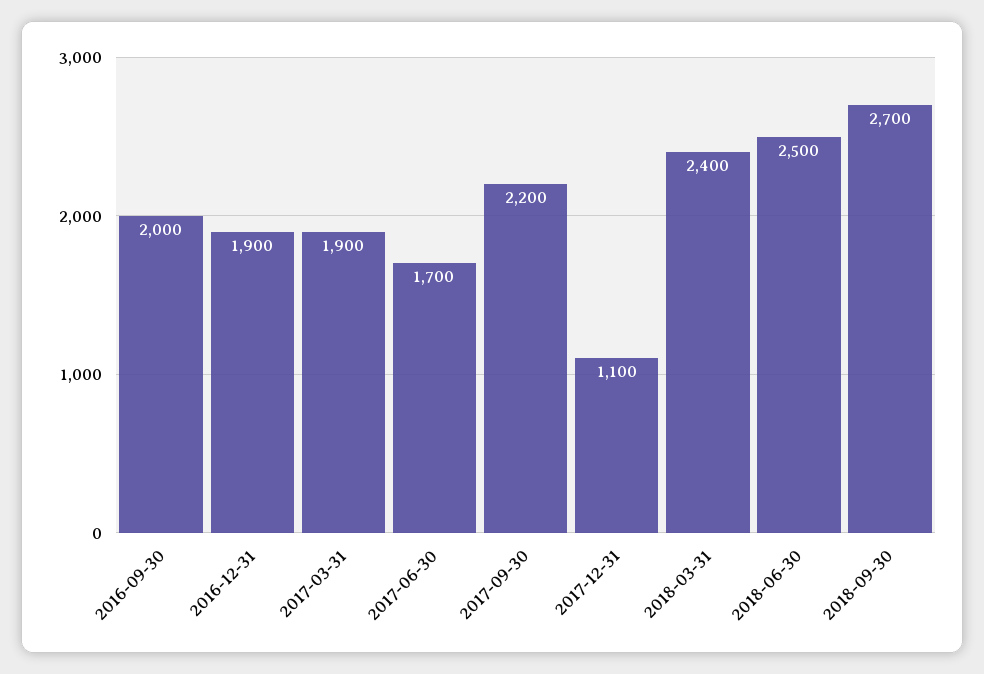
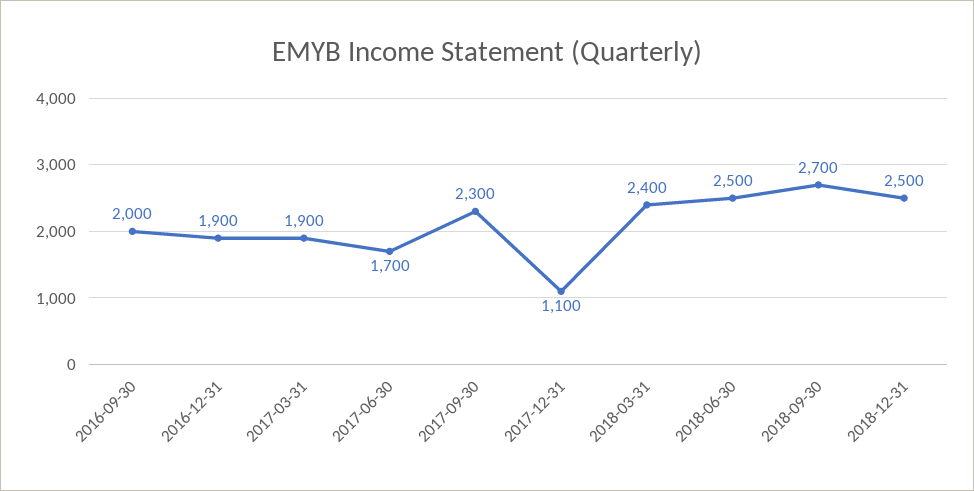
2017-09-30: 2200 -> 2300
2018-12-31: none -> 2500

